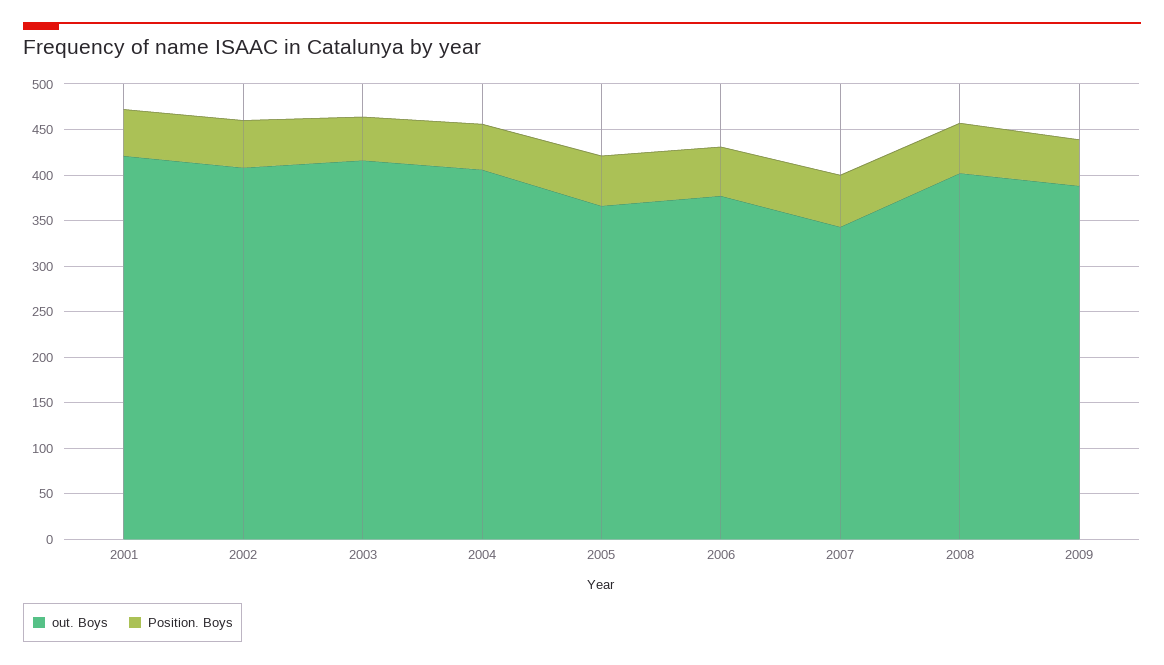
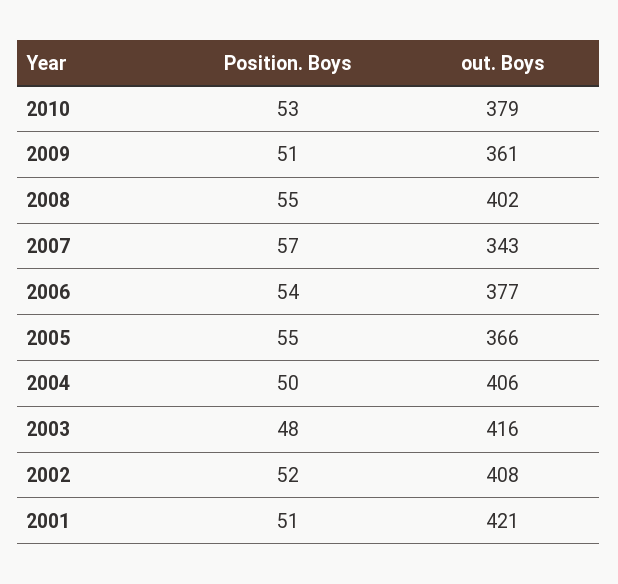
out. Boys, 2009: 390 -> 361
Position. Boys, 2010: none -> 53
out. Boys, 2010: none -> 379

